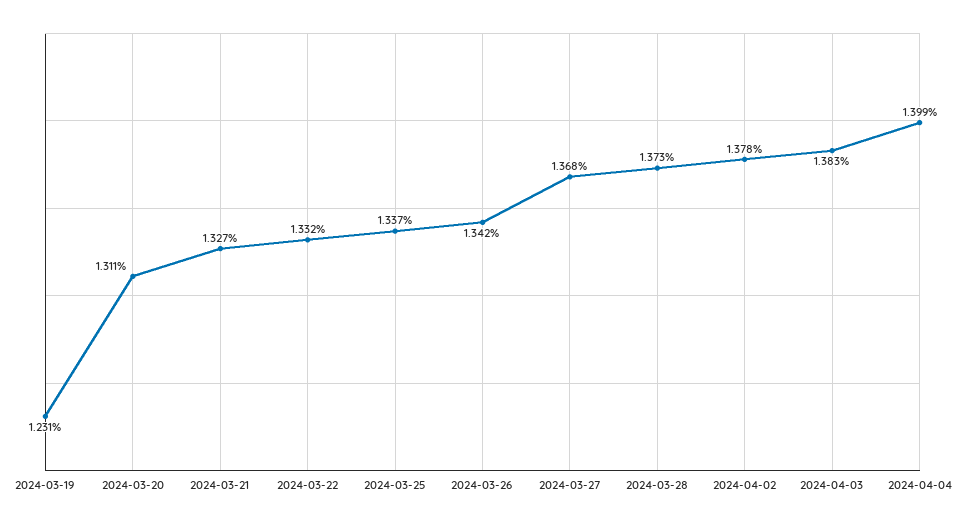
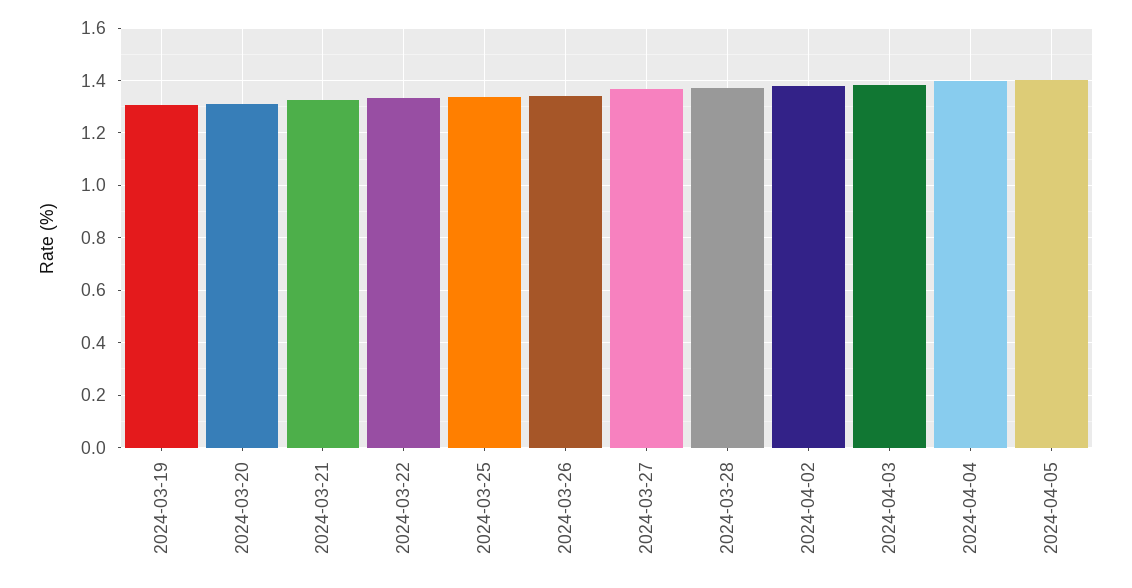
2024-03-19: 1.231 -> 1.3
2024-04-05: none -> 1.4

